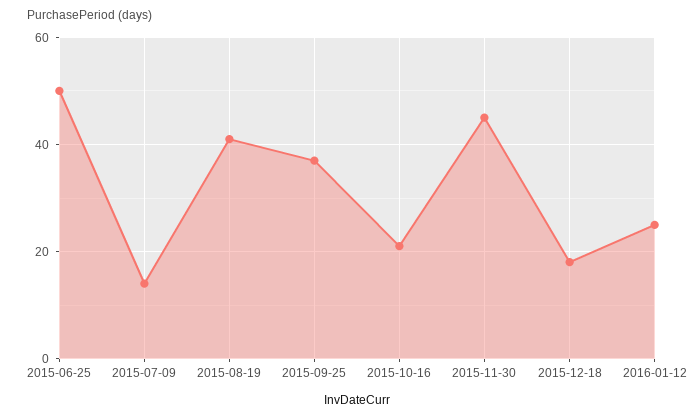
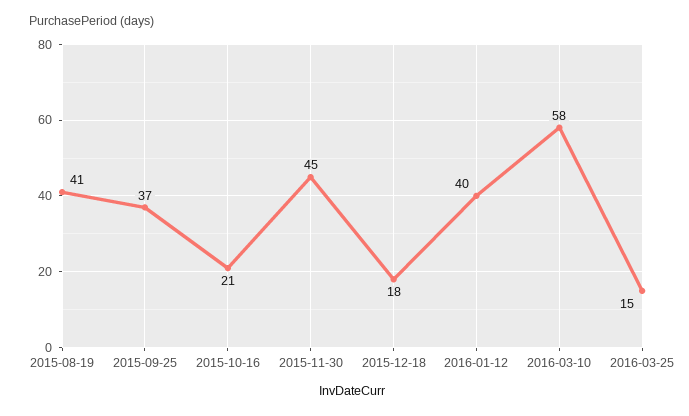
2015-06-25: 50 -> none
2015-07-09: 15 -> none
2016-01-12: 25 -> 40
2016-03-10: none -> 58
2016-03-25: none -> 15

